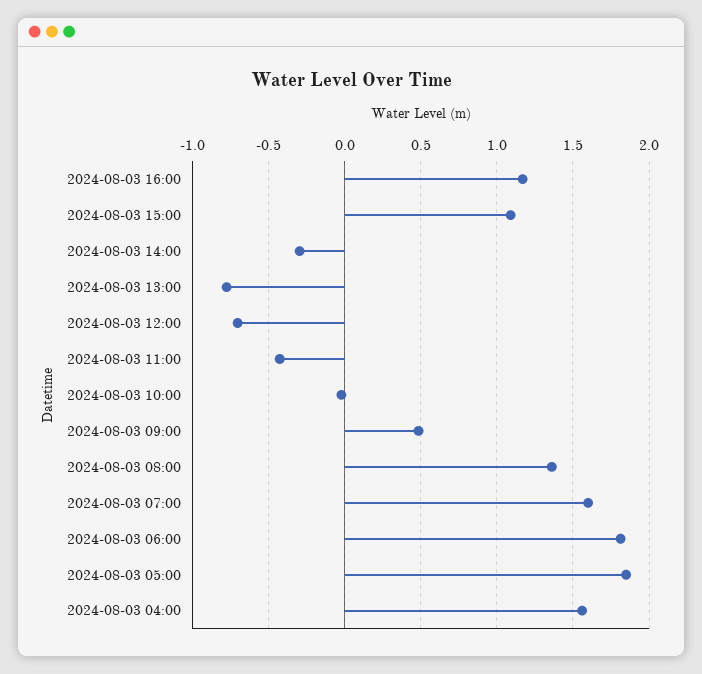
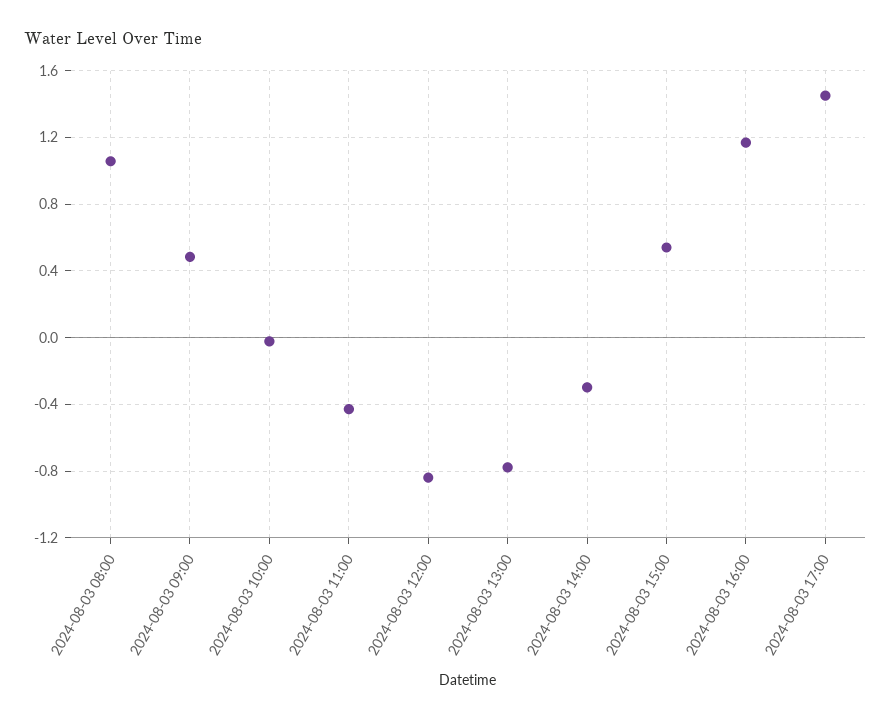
2024-08-03 15:00: 1.1 -> 0.55
2024-08-03 12:00: -0.7 -> -0.85
2024-08-03 08:00: 1.35 -> 1.05
2024-08-03 07:00: 1.6 -> none
2024-08-03 06:00: 1.8 -> none
2024-08-03 05:00: 1.85 -> none
2024-08-03 04:00: 1.55 -> none
2024-08-03 17:00: none -> 1.45

